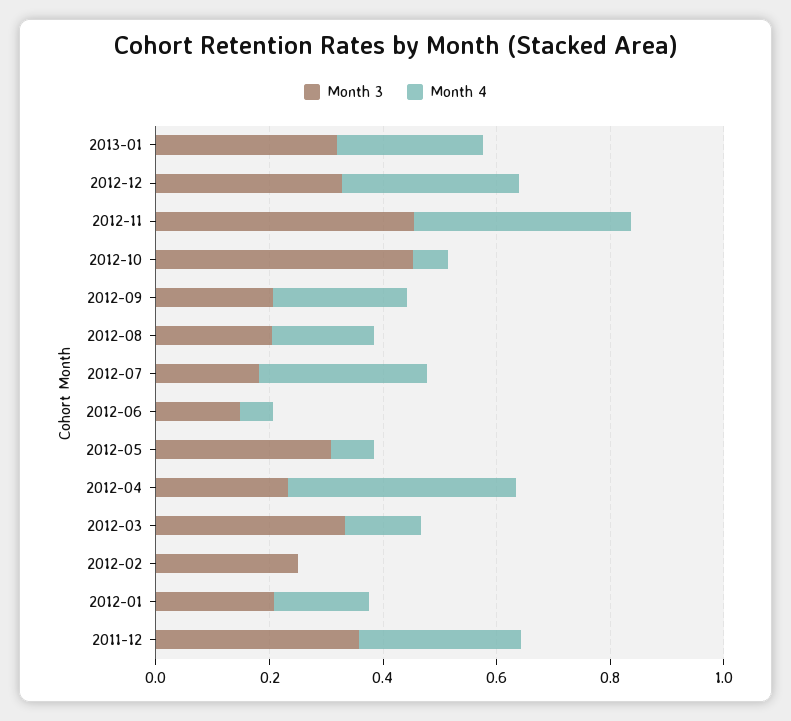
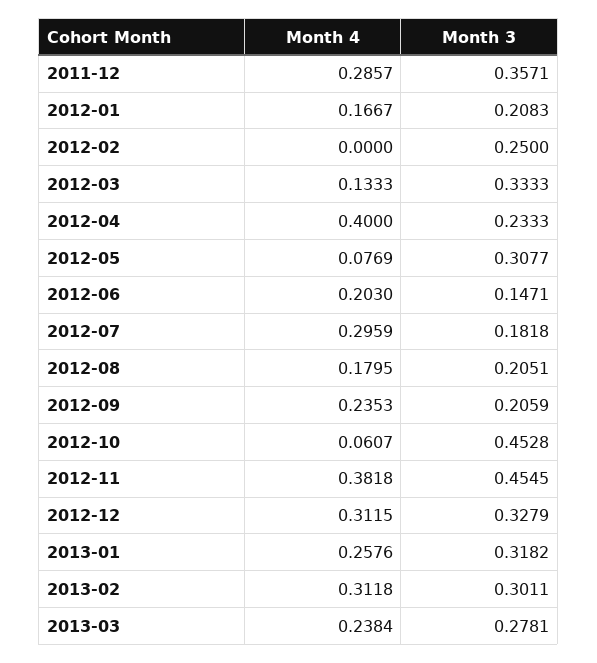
Month 4, 2012-06: 0.05 -> 0.203
Month 4, 2013-02: none -> 0.3118
Month 3, 2013-02: none -> 0.3011
Month 4, 2013-03: none -> 0.2384
Month 3, 2013-03: none -> 0.2781

